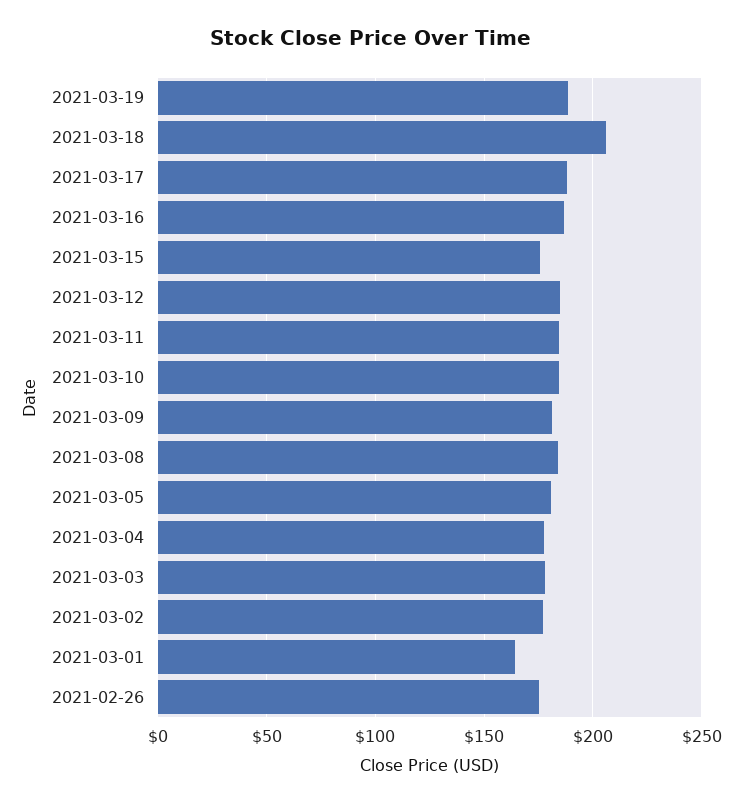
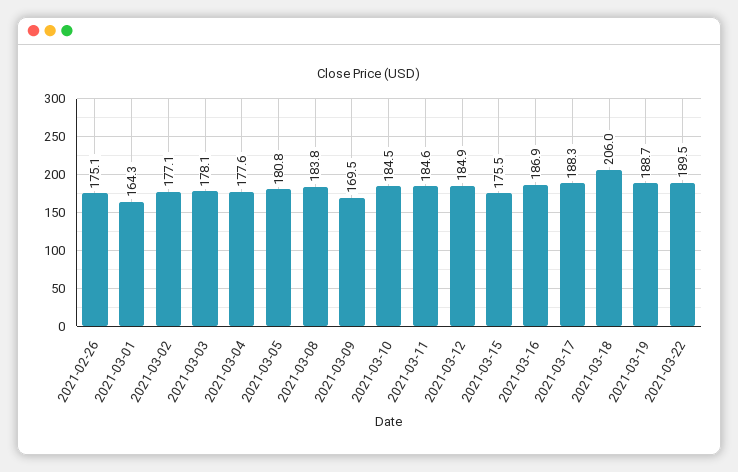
2021-03-09: 180 -> 169.5
2021-03-22: none -> 189.5

